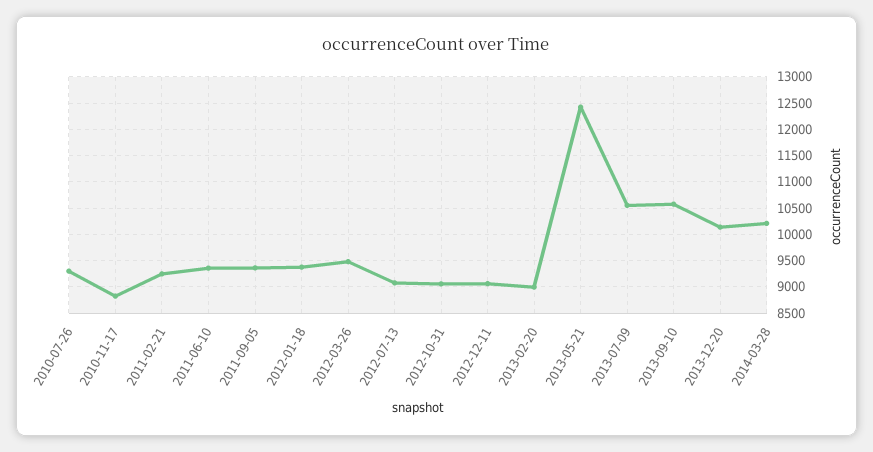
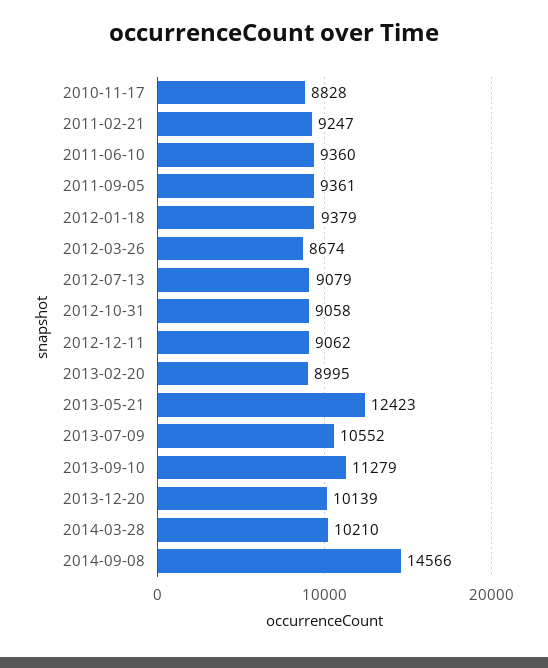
2010-07-26: 9250 -> none
2012-03-26: 9500 -> 8674
2013-09-10: 10500 -> 11279
2014-09-08: none -> 14566

